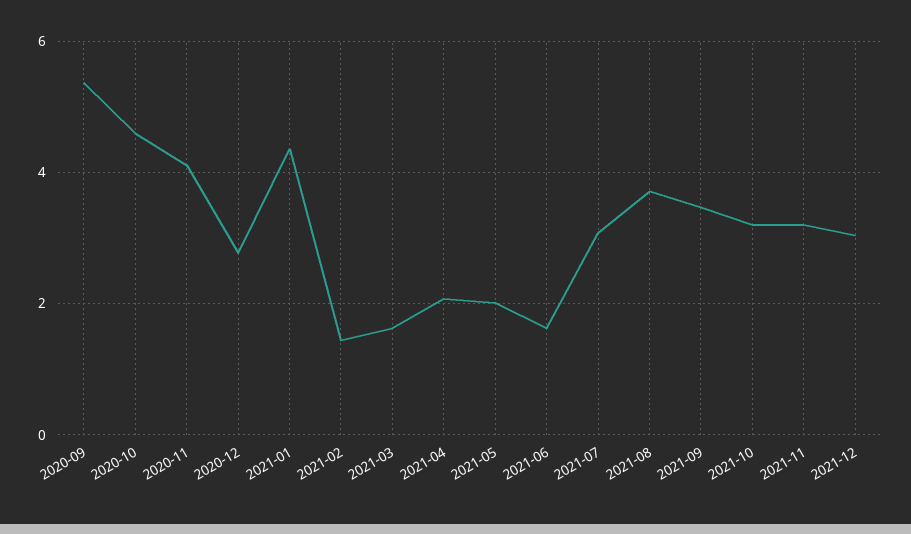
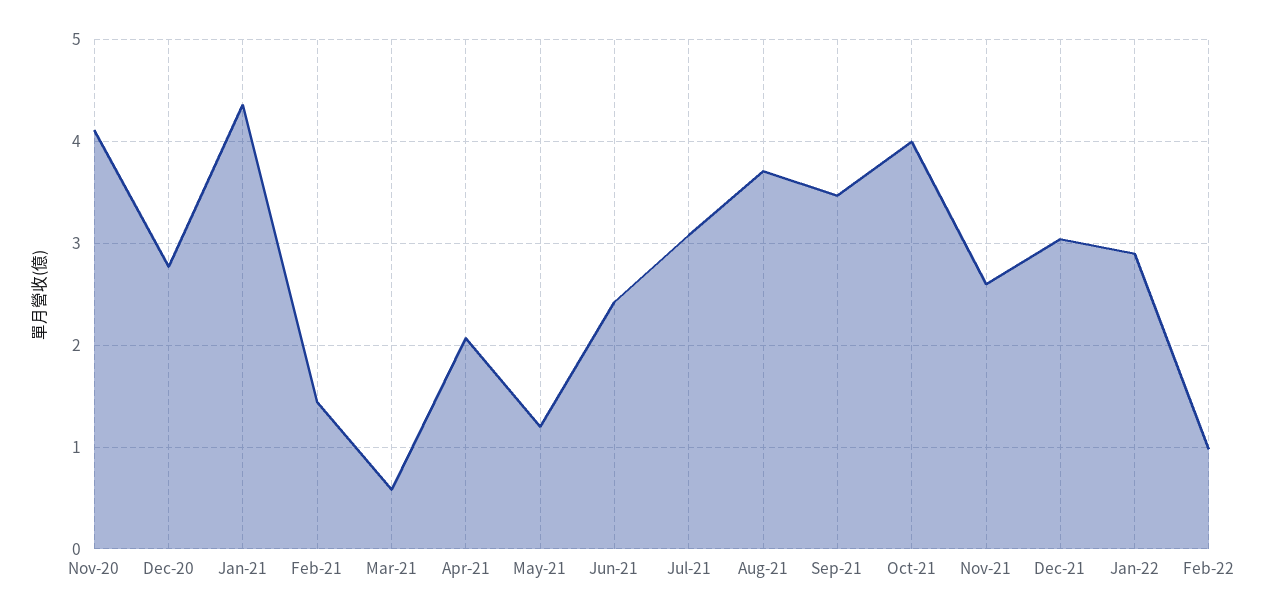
2020-09: 5.4 -> none
2020-10: 4.6 -> none
2021-03: 1.6 -> 0.6
2021-05: 2 -> 1.2
2021-06: 1.6 -> 2.4
2021-10: 3.2 -> 4
2021-11: 3.2 -> 2.6
Jan-22: none -> 2.9
Feb-22: none -> 1

